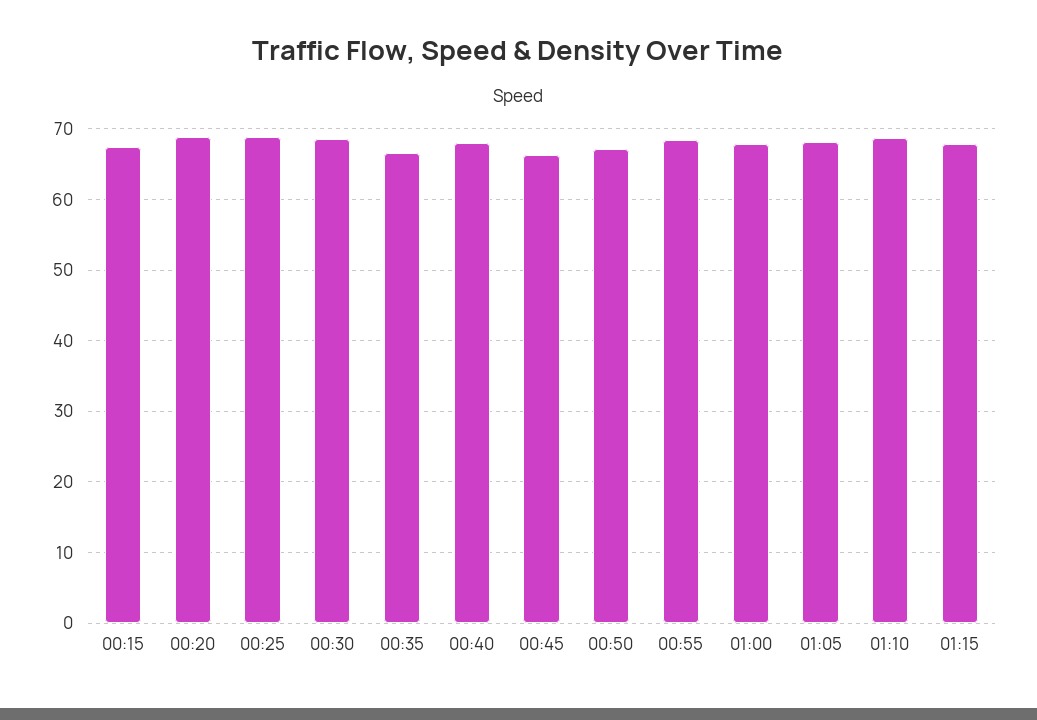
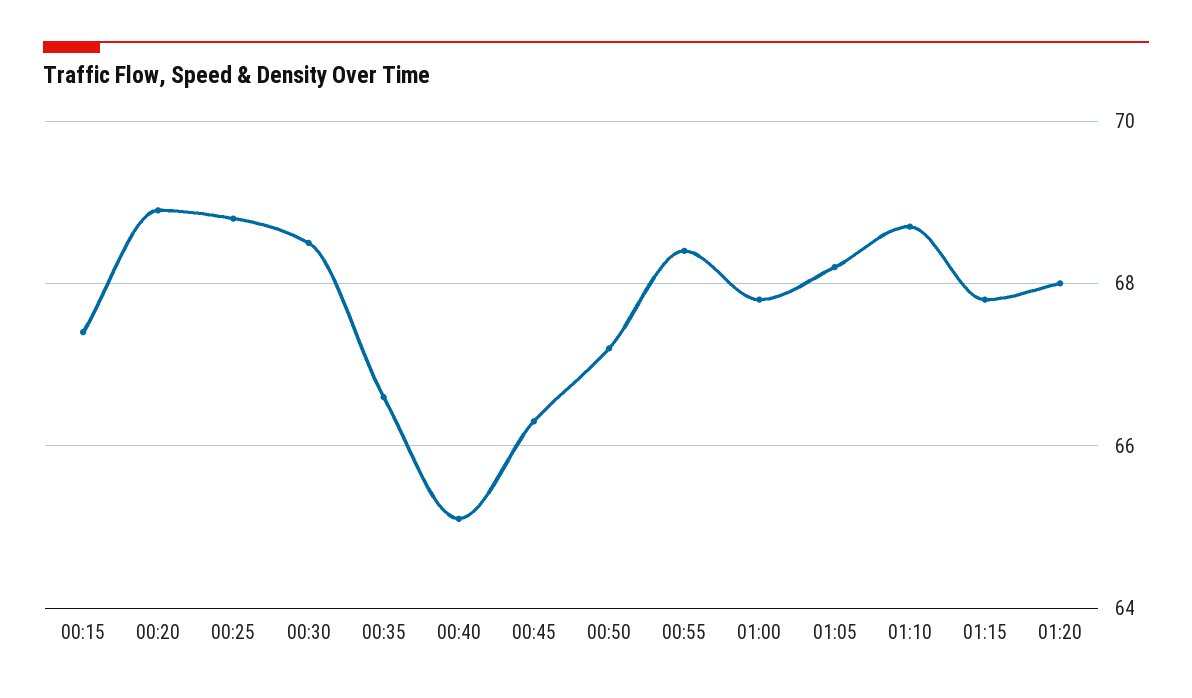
00:40: 68 -> 65
01:20: none -> 68

